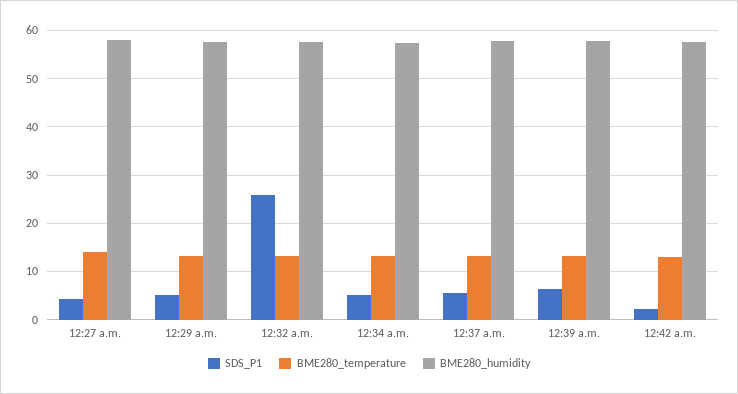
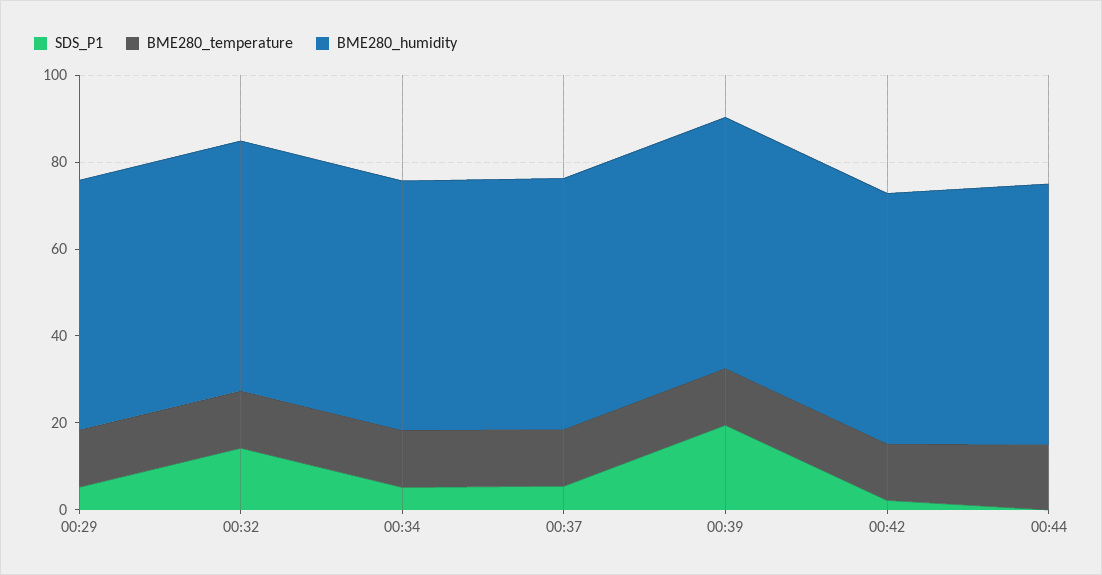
SDS_P1, 12:27 a.m.: 4 -> none
BME280_temperature, 12:27 a.m.: 14 -> none
BME280_humidity, 12:27 a.m.: 58 -> none
SDS_P1, 12:32 a.m.: 26 -> 15
SDS_P1, 12:39 a.m.: 6 -> 20
SDS_P1, 00:44: none -> 0
BME280_temperature, 00:44: none -> 15
BME280_humidity, 00:44: none -> 60

